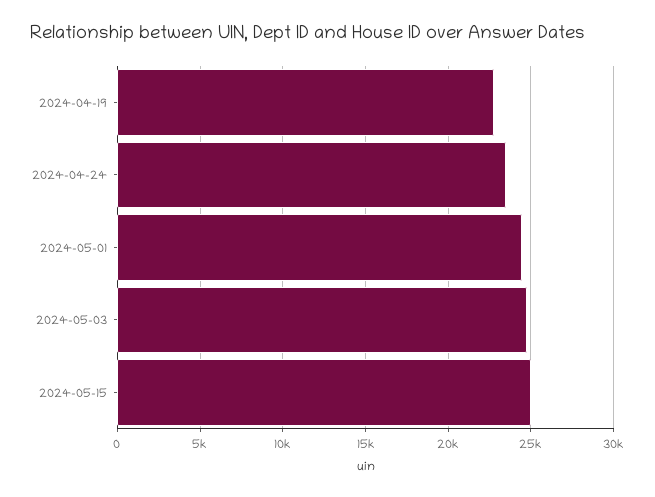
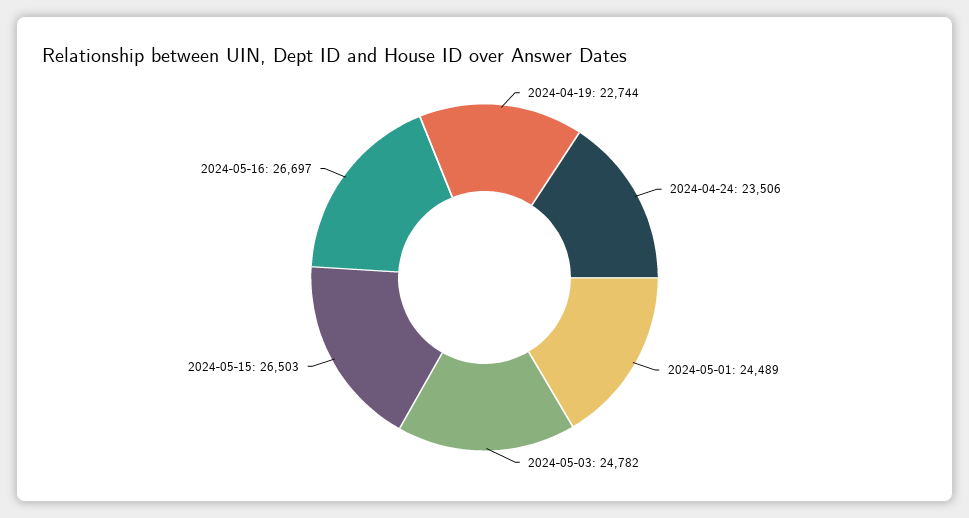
2024-05-15: 25000 -> 26503
2024-05-16: none -> 26697

